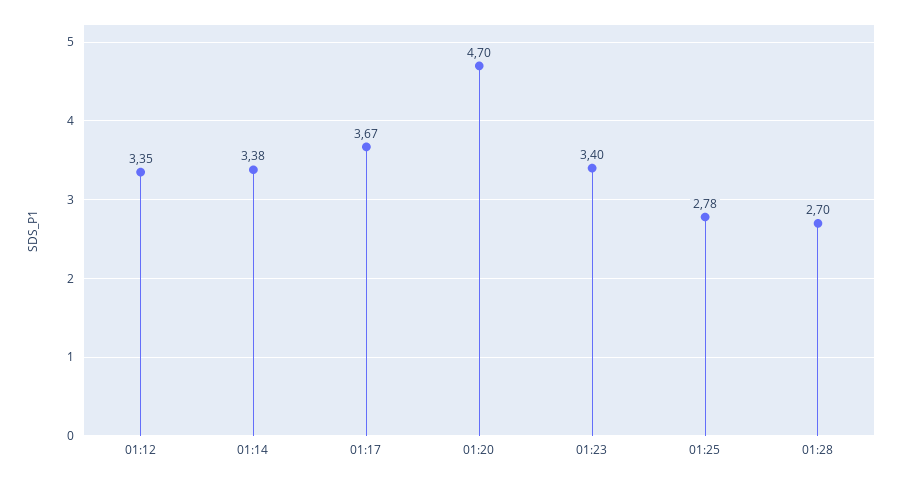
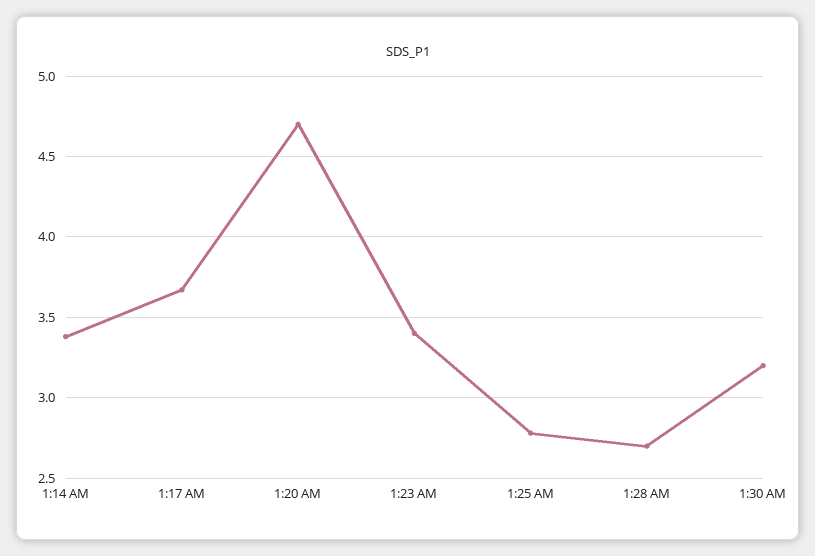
01:12: 3.35 -> none
1:30 AM: none -> 3.2

